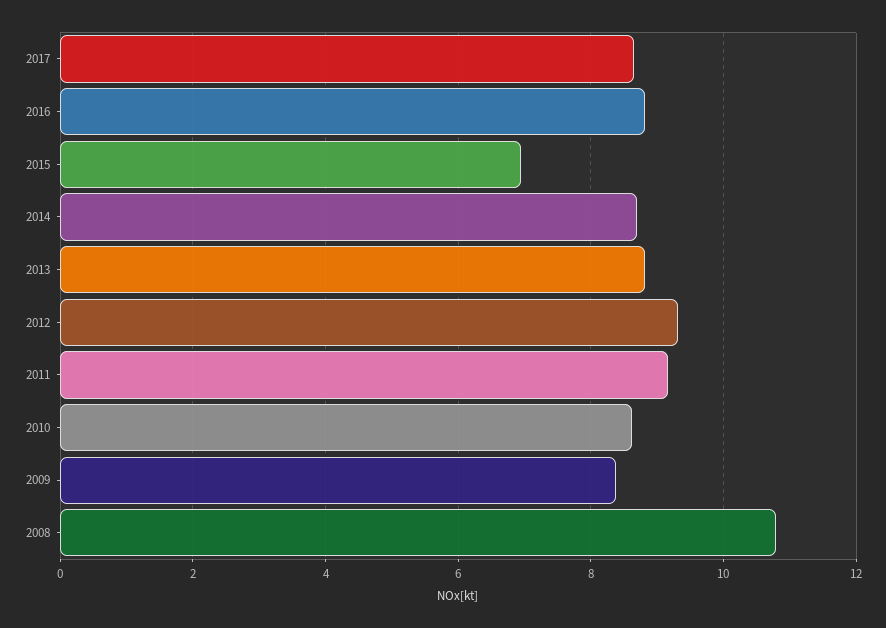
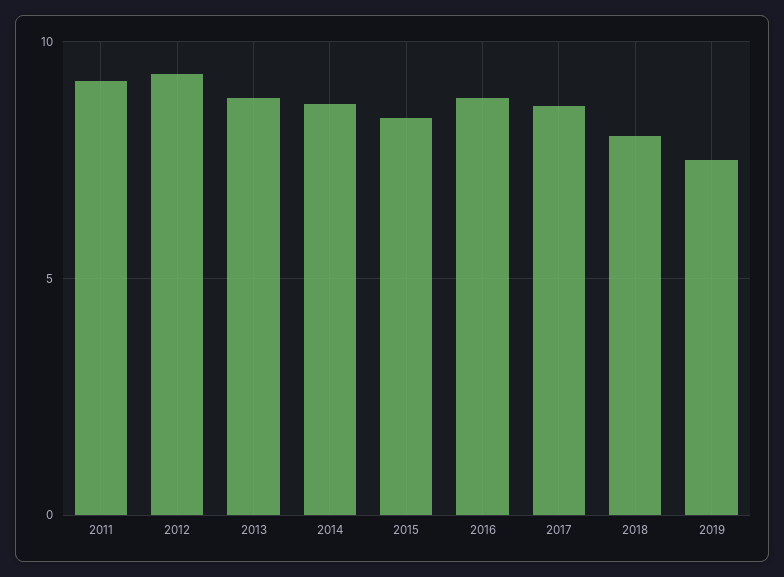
2015: 7 -> 8.5
2010: 8.6 -> none
2009: 8.4 -> none
2008: 10.8 -> none
2018: none -> 8
2019: none -> 7.5

